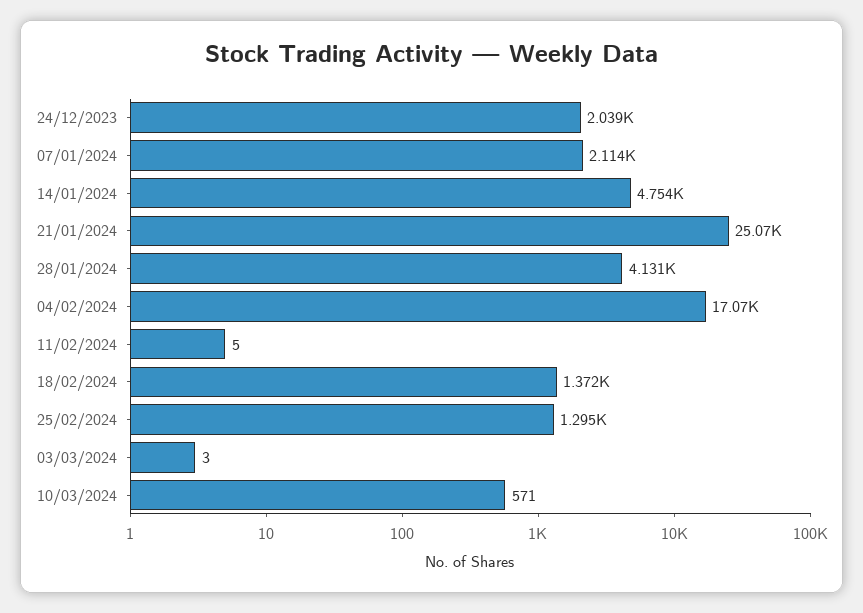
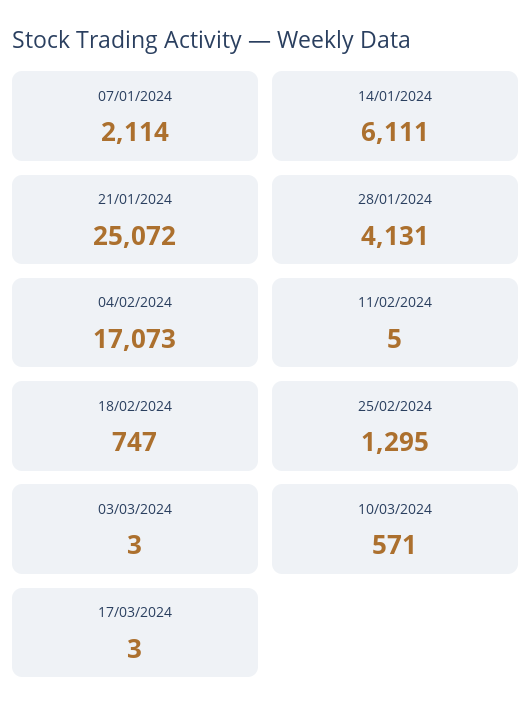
24/12/2023: 2039 -> none
14/01/2024: 4754 -> 6111
18/02/2024: 1372 -> 747
17/03/2024: none -> 3

